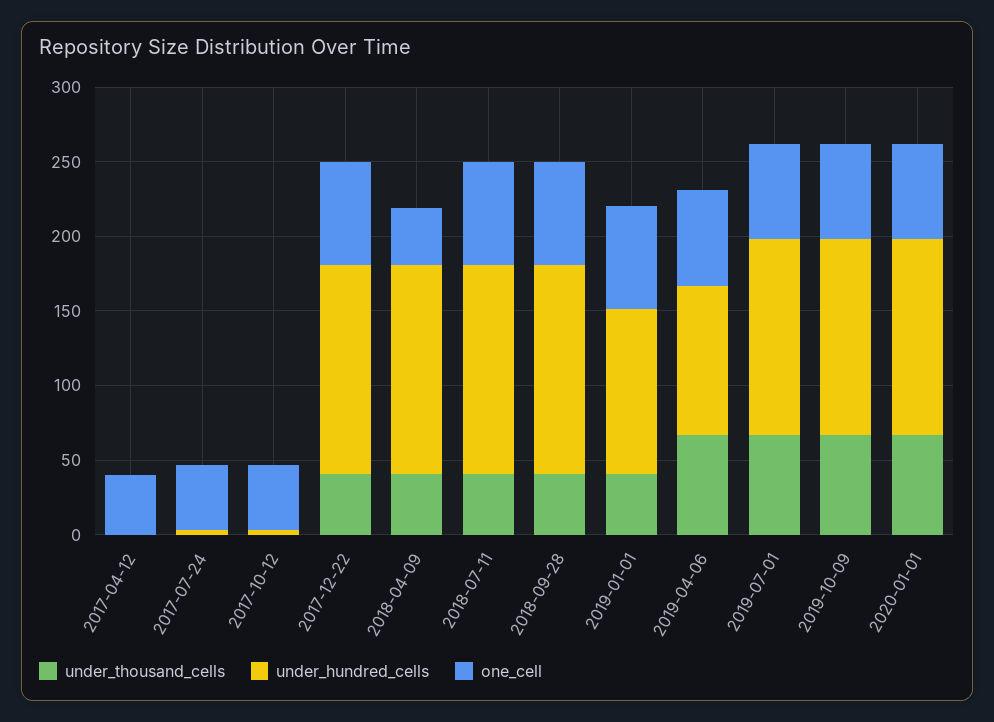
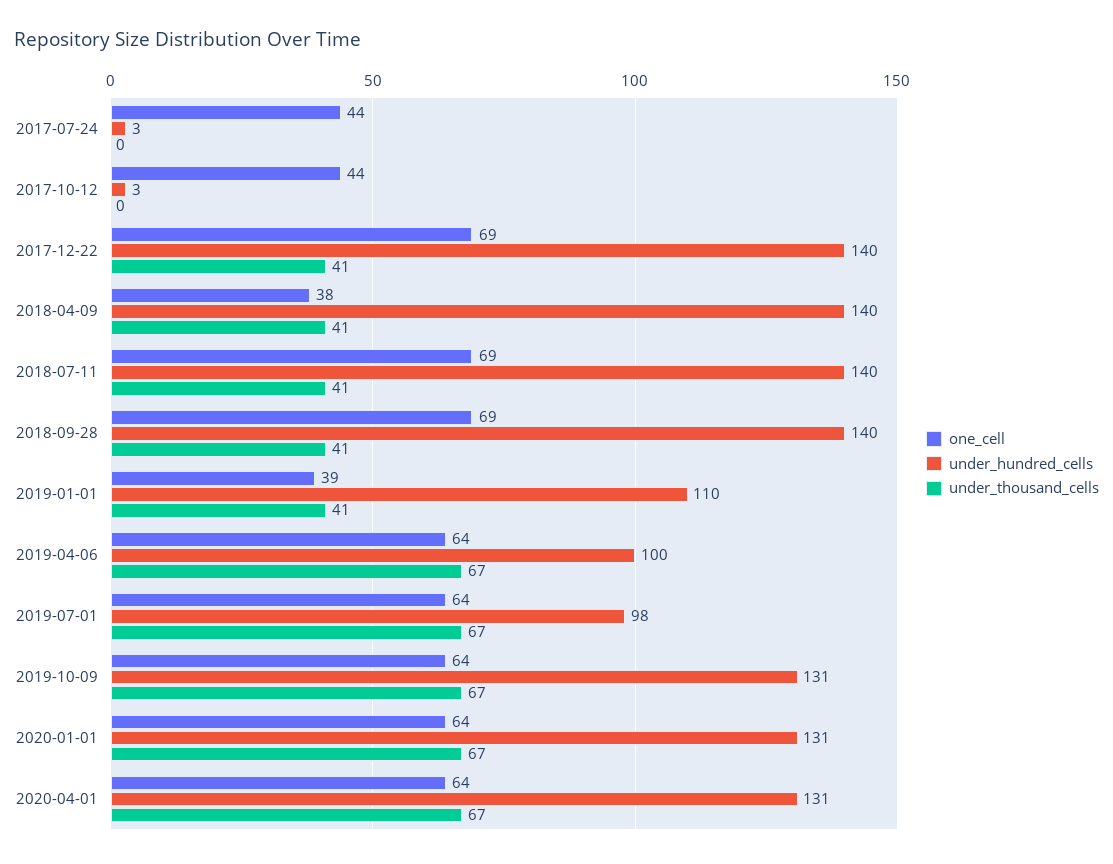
under_thousand_cells, 2017-04-12: 0 -> none
under_hundred_cells, 2017-04-12: 0 -> none
one_cell, 2017-04-12: 40 -> none
one_cell, 2019-01-01: 70 -> 39
under_hundred_cells, 2019-07-01: 130 -> 98
one_cell, 2020-04-01: none -> 64
under_hundred_cells, 2020-04-01: none -> 131
under_thousand_cells, 2020-04-01: none -> 67

